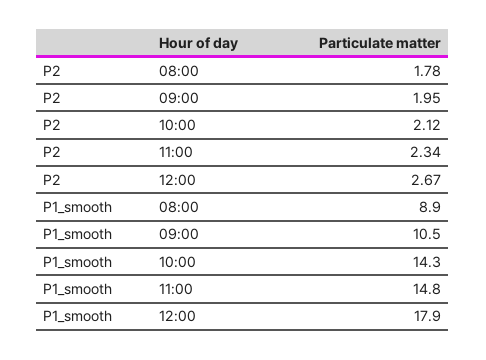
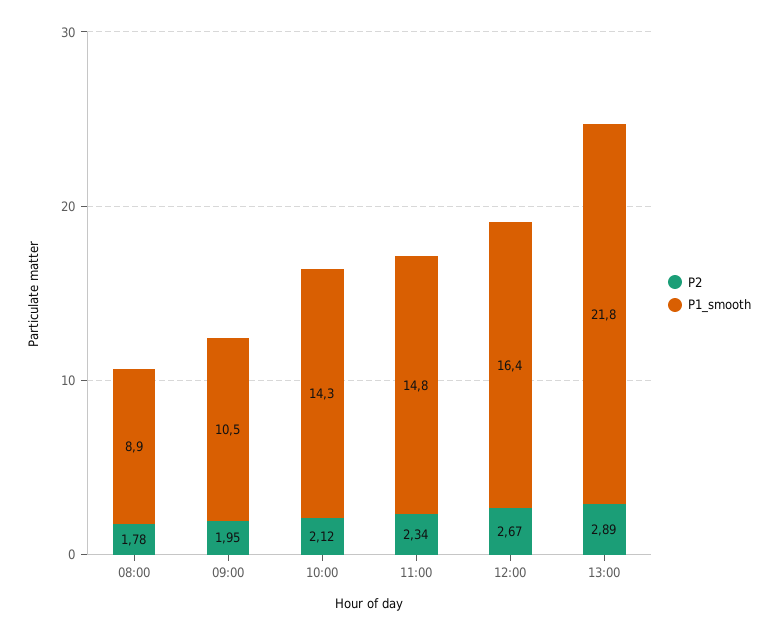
P1_smooth, 12:00: 17.9 -> 16.4
P2, 13:00: none -> 2.89
P1_smooth, 13:00: none -> 21.8

